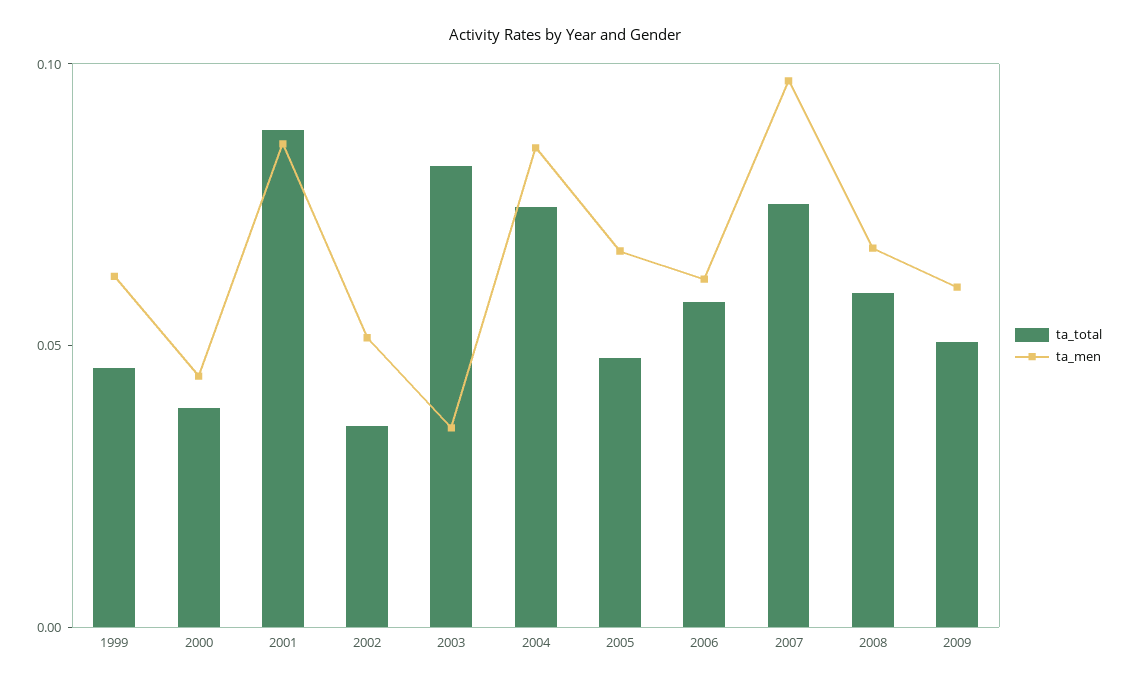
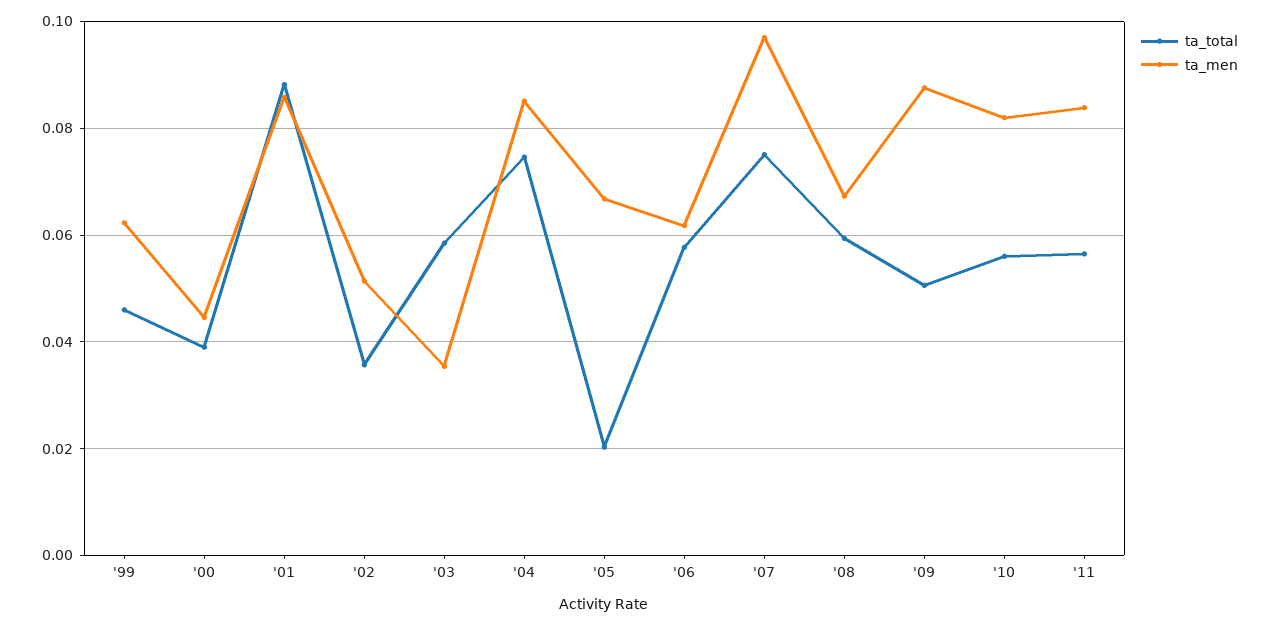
ta_total, 2003: 0.08 -> 0.058
ta_total, 2005: 0.05 -> 0.02
ta_men, 2009: 0.06 -> 0.088
ta_total, '10: none -> 0.056
ta_men, '10: none -> 0.082
ta_total, '11: none -> 0.056
ta_men, '11: none -> 0.084

